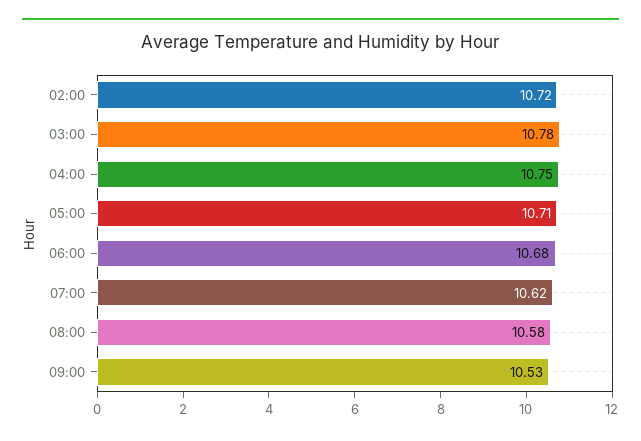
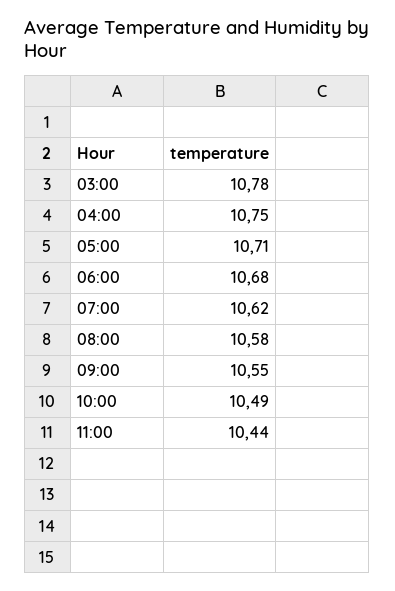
02:00: 10.72 -> none
09:00: 10.53 -> 10.55
10:00: none -> 10.49
11:00: none -> 10.44

